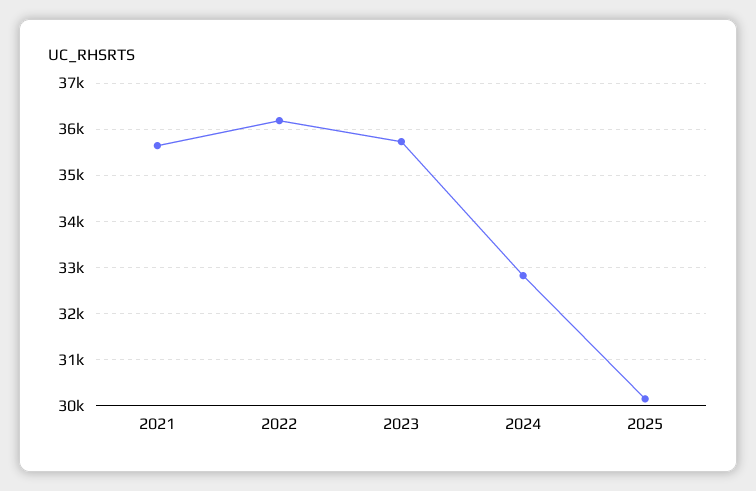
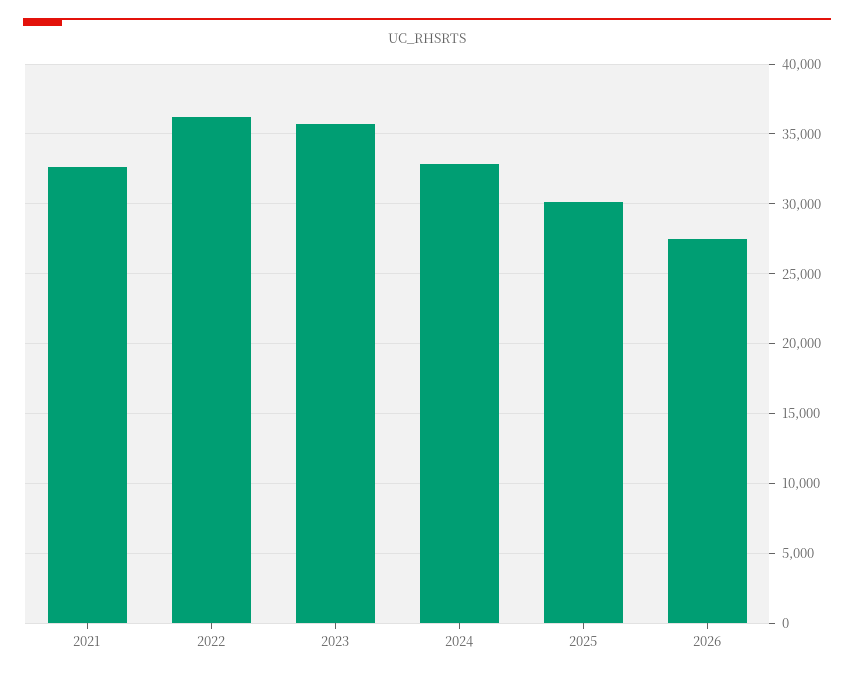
2021: 35600 -> 32500
2026: none -> 27500

